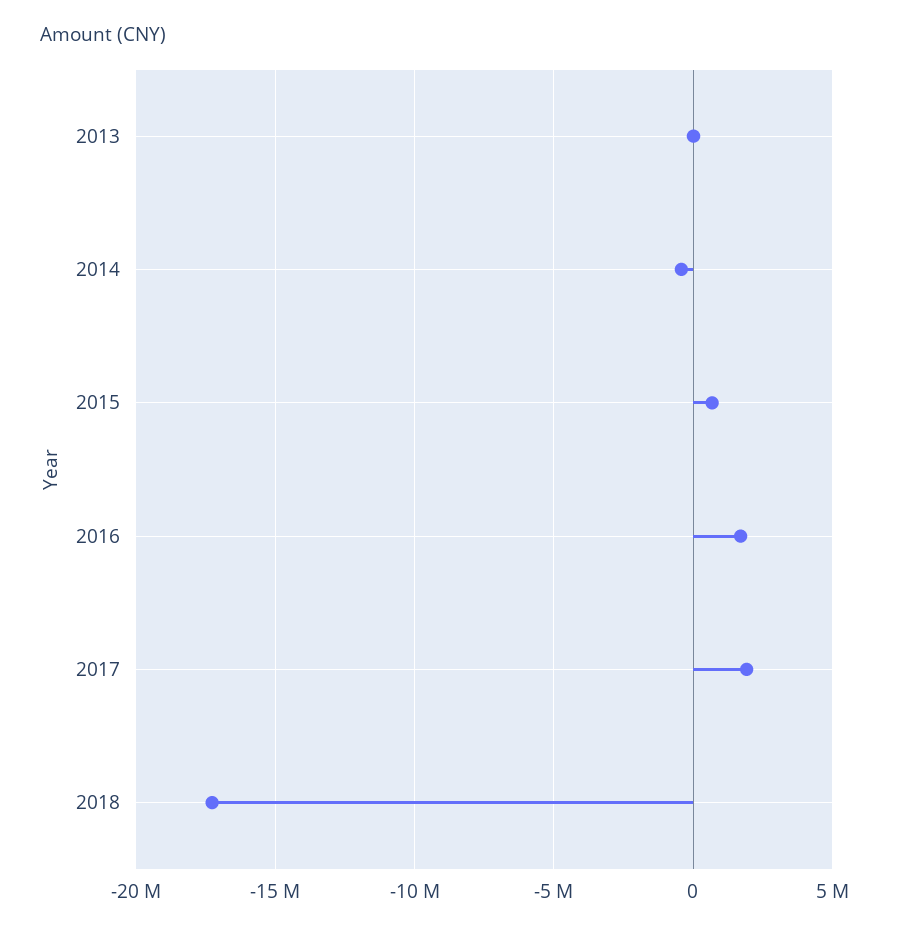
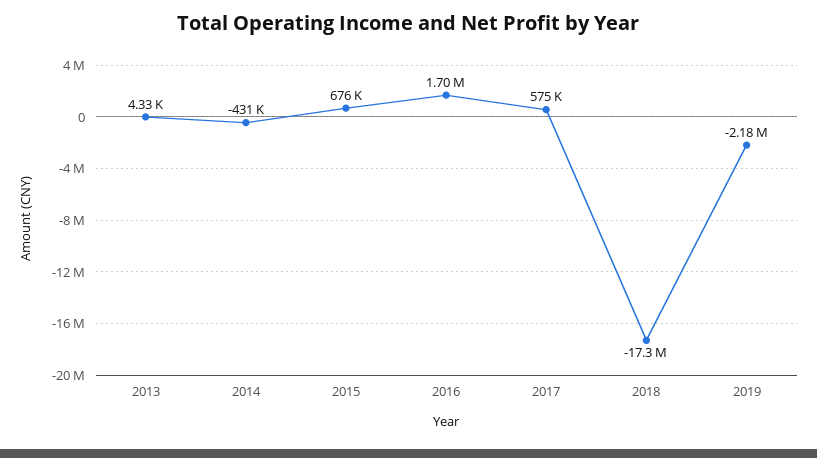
2017: 2000000 -> 575000
2019: none -> -2180000

